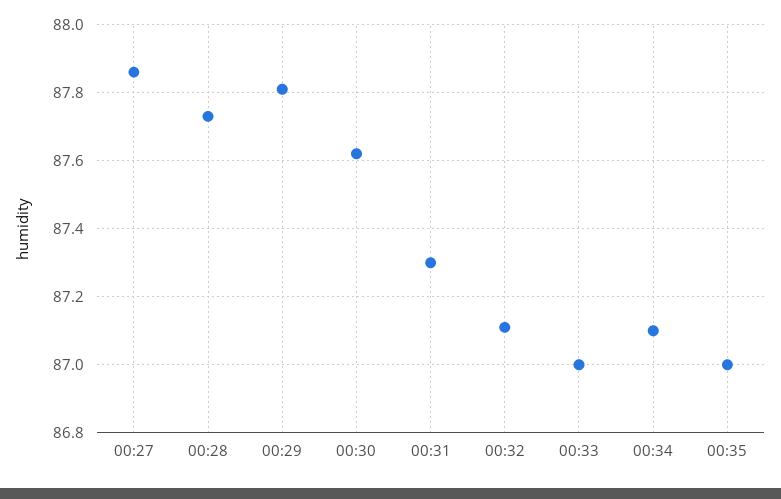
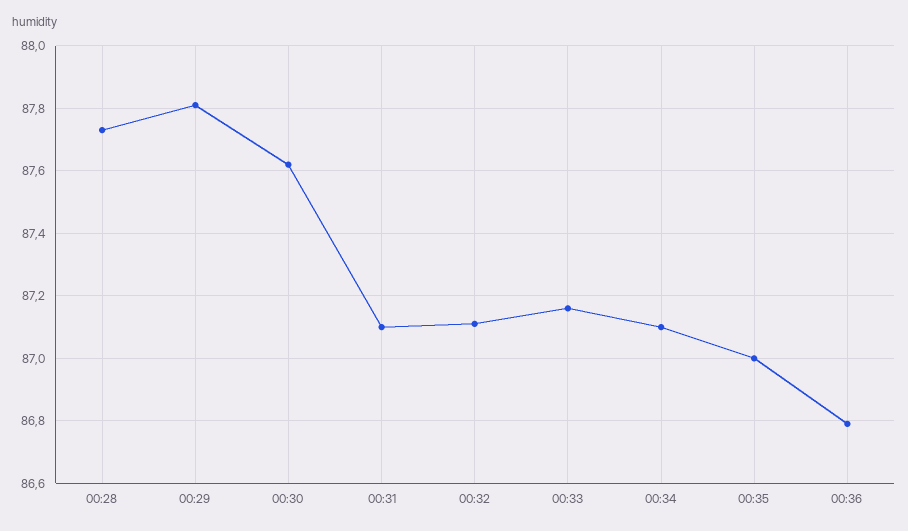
00:27: 87.85 -> none
00:31: 87.3 -> 87.1
00:33: 87 -> 87.15
00:36: none -> 86.8

